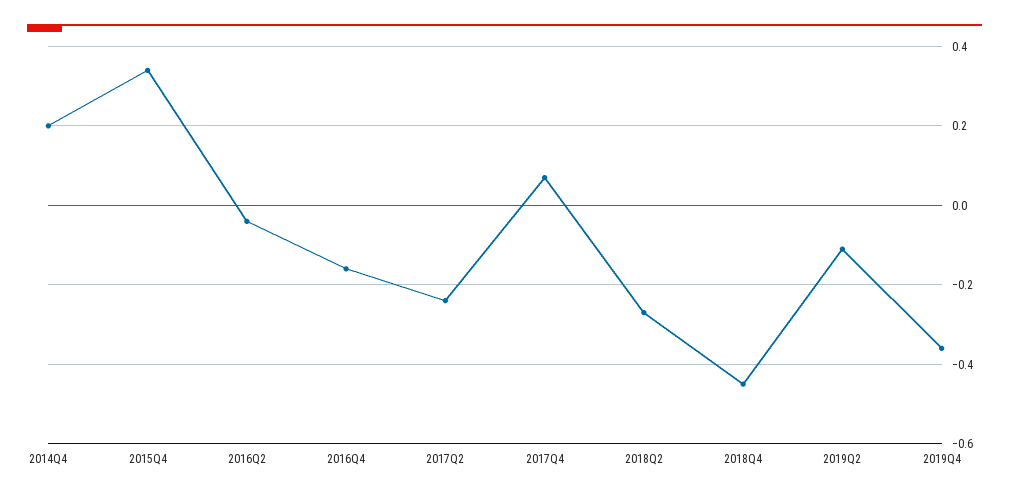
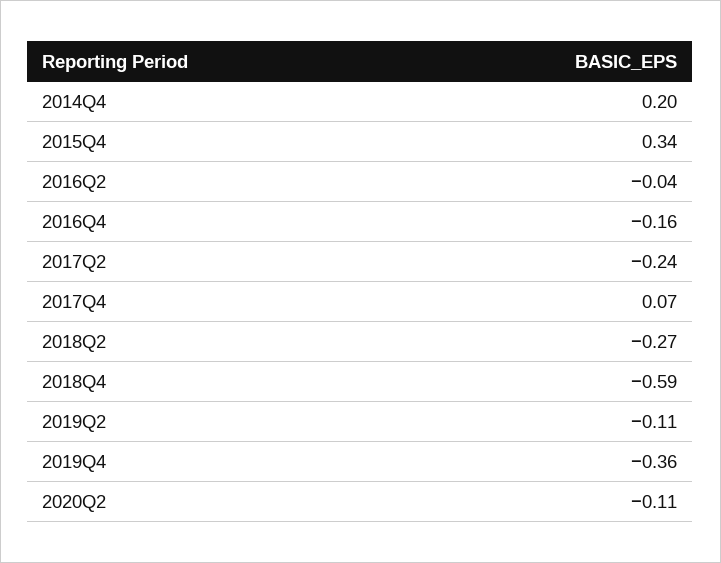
2018Q4: -0.45 -> -0.59
2020Q2: none -> -0.11

